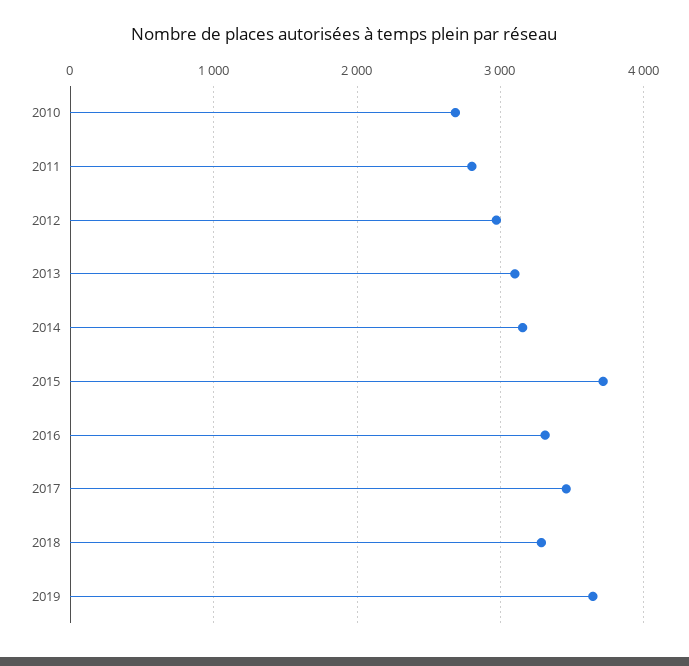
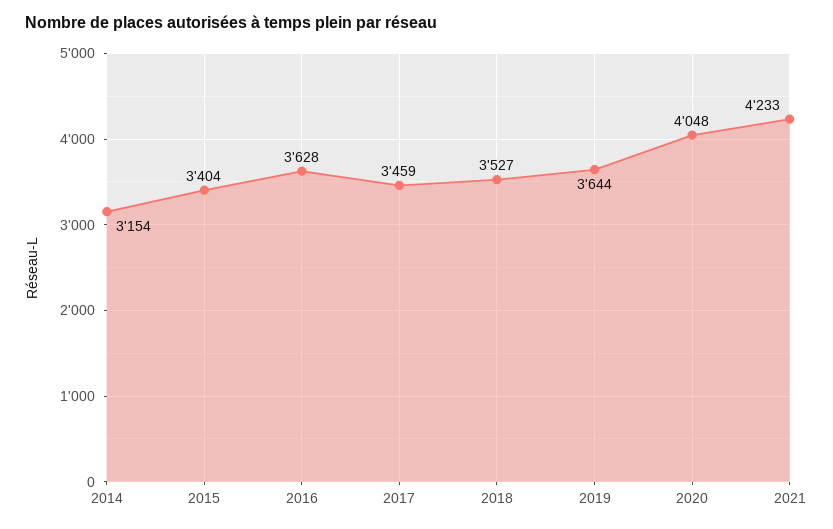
2010: 2700 -> none
2011: 2800 -> none
2012: 3000 -> none
2013: 3100 -> none
2015: 3700 -> 3404
2016: 3300 -> 3628
2018: 3300 -> 3527
2020: none -> 4048
2021: none -> 4233

